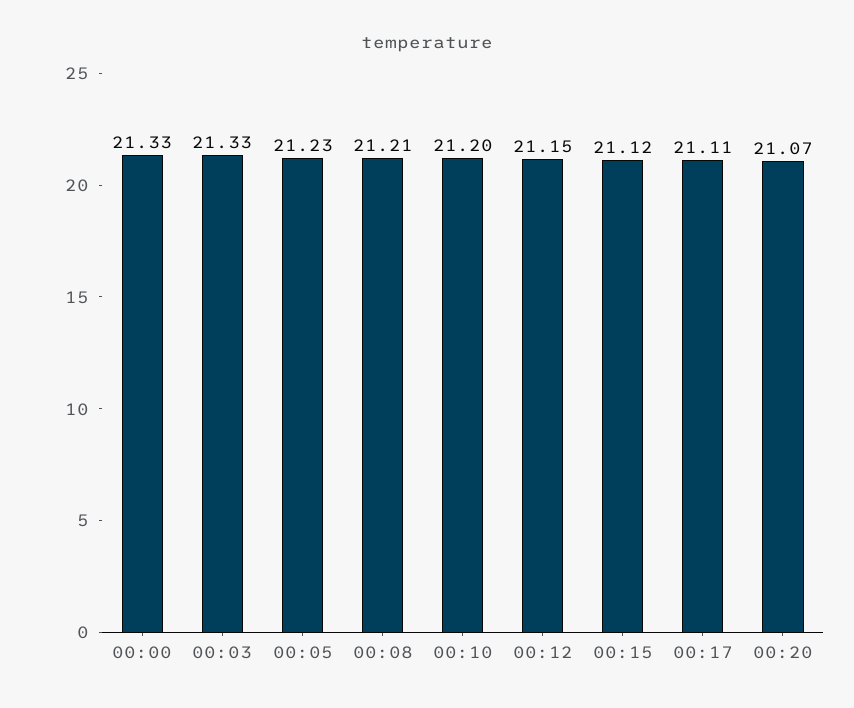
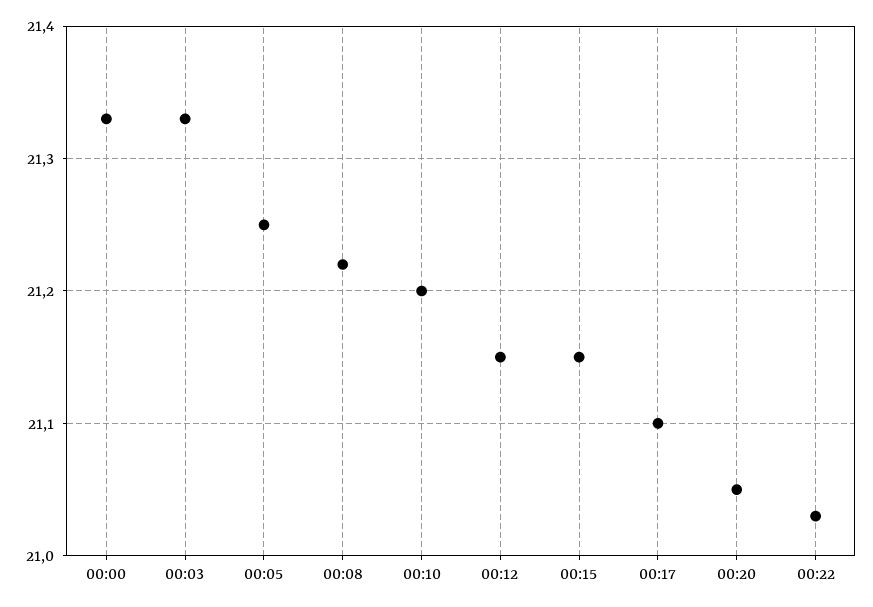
00:05: 21.23 -> 21.25
00:08: 21.21 -> 21.22
00:15: 21.12 -> 21.15
00:17: 21.11 -> 21.1
00:20: 21.07 -> 21.05
00:22: none -> 21.03

